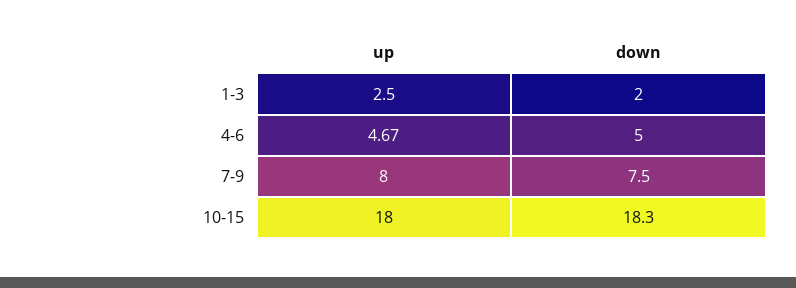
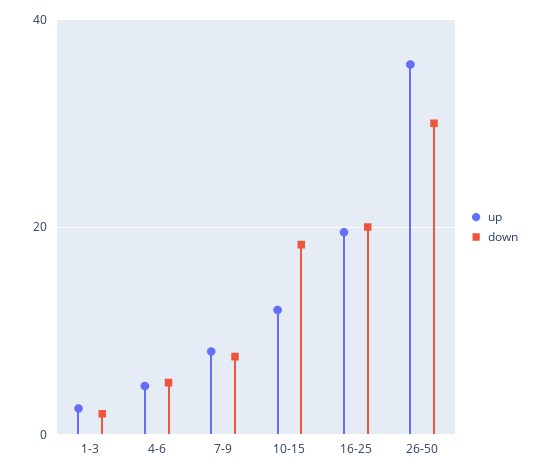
up, 10-15: 18 -> 12
up, 16-25: none -> 20
down, 16-25: none -> 20
up, 26-50: none -> 36
down, 26-50: none -> 30

